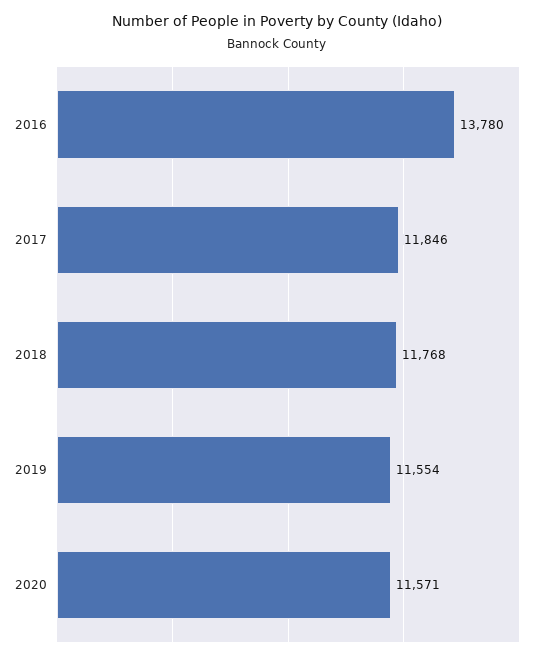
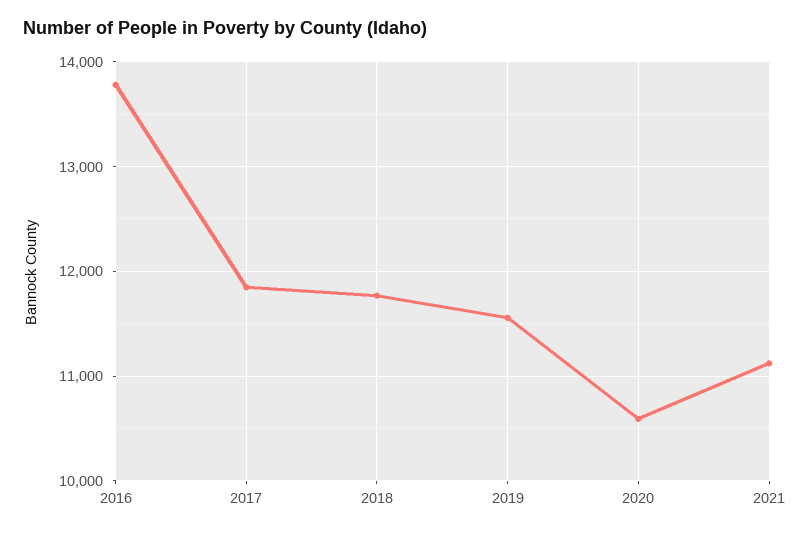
2020: 11571 -> 10600
2021: none -> 11100

